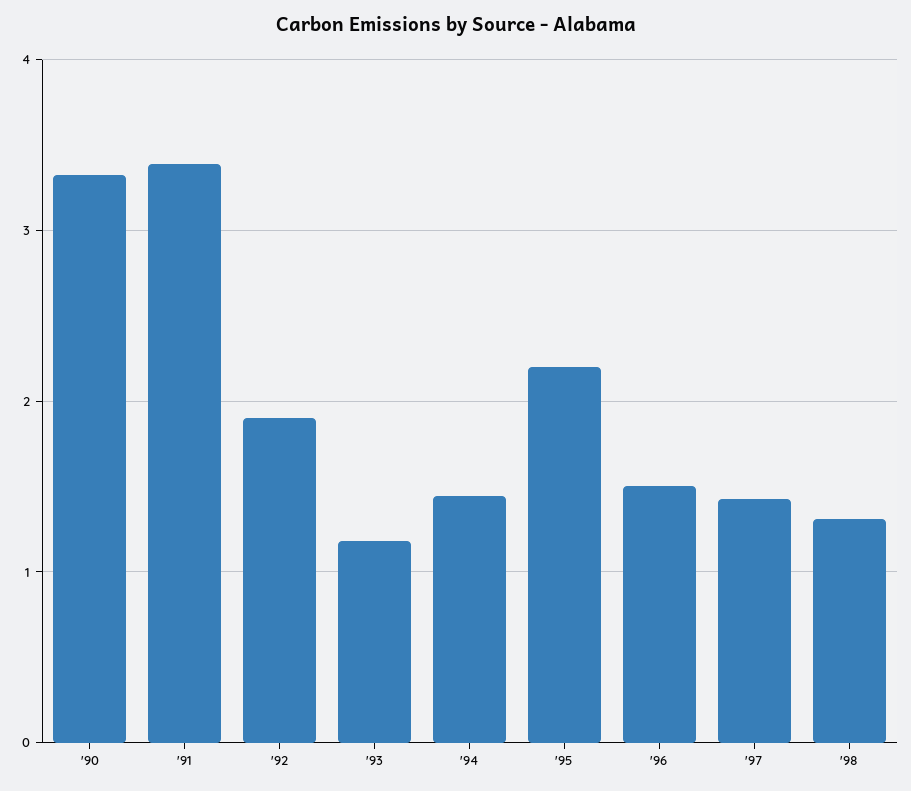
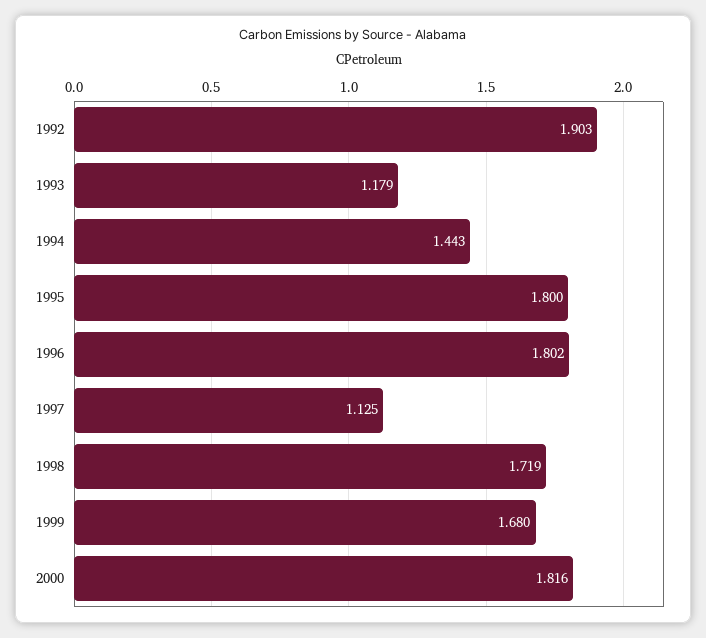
'90: 3.3 -> none
'91: 3.4 -> none
'95: 2.2 -> 1.8
'96: 1.5 -> 1.802
'97: 1.4 -> 1.125
'98: 1.3 -> 1.719
1999: none -> 1.68
2000: none -> 1.816

